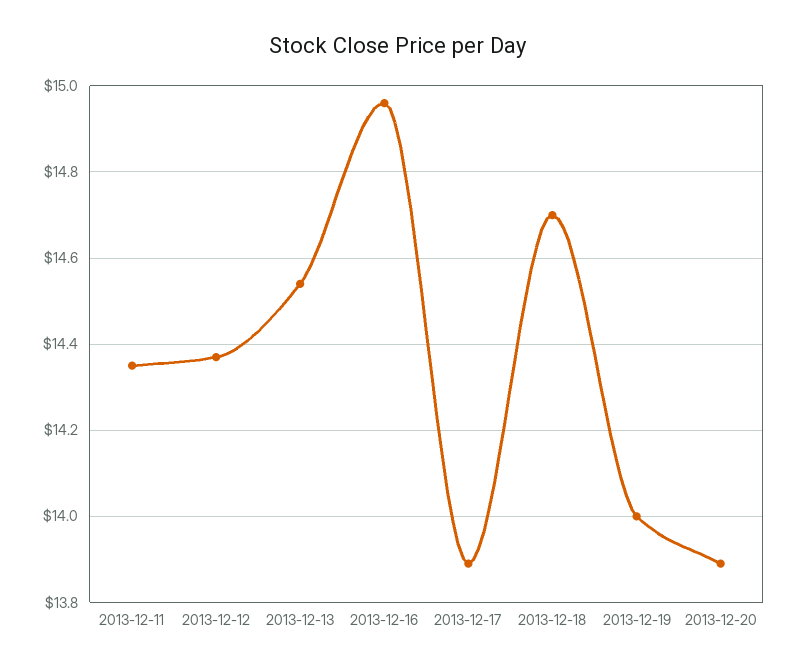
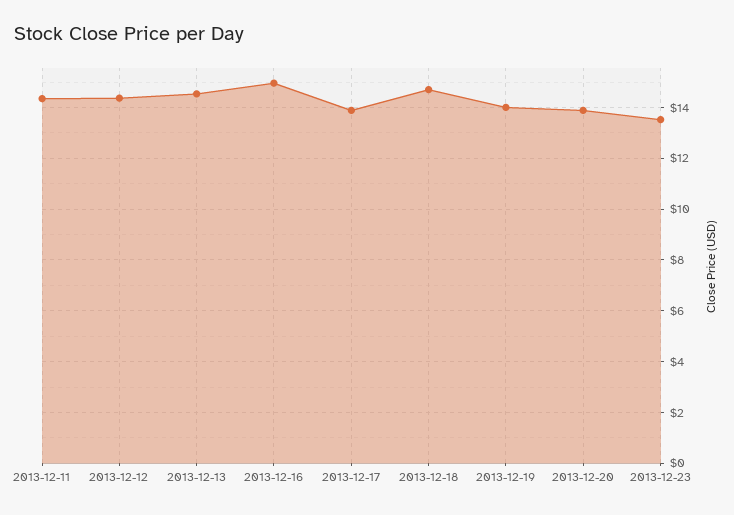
2013-12-23: none -> 13.5

